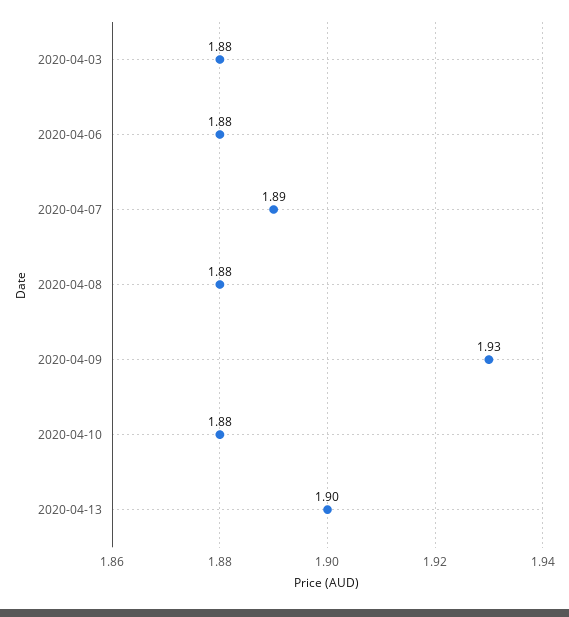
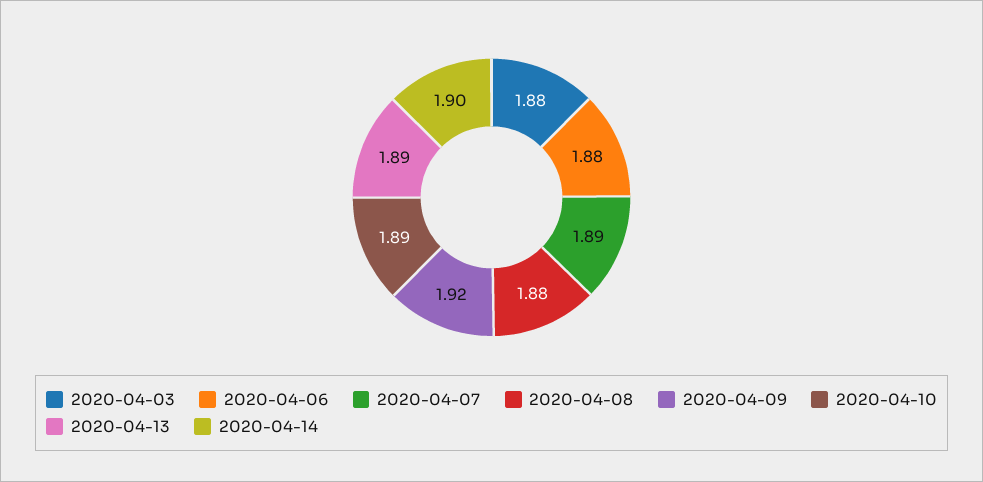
2020-04-09: 1.93 -> 1.92
2020-04-10: 1.88 -> 1.89
2020-04-13: 1.9 -> 1.89
2020-04-14: none -> 1.9

